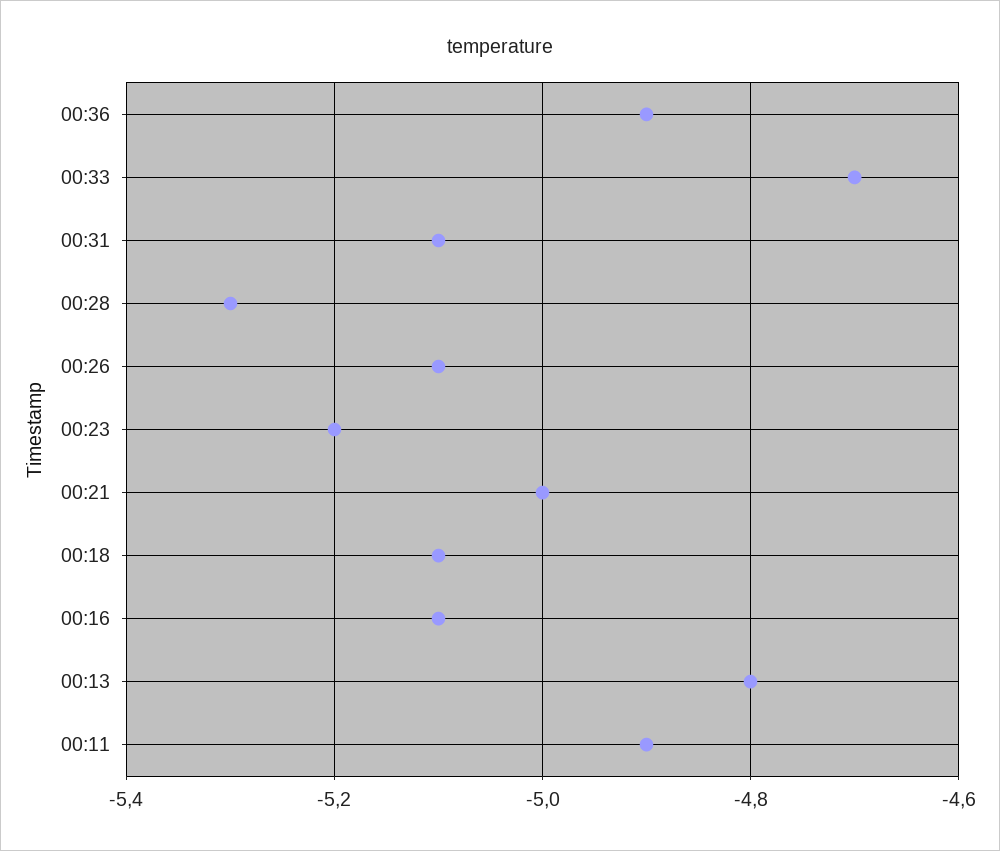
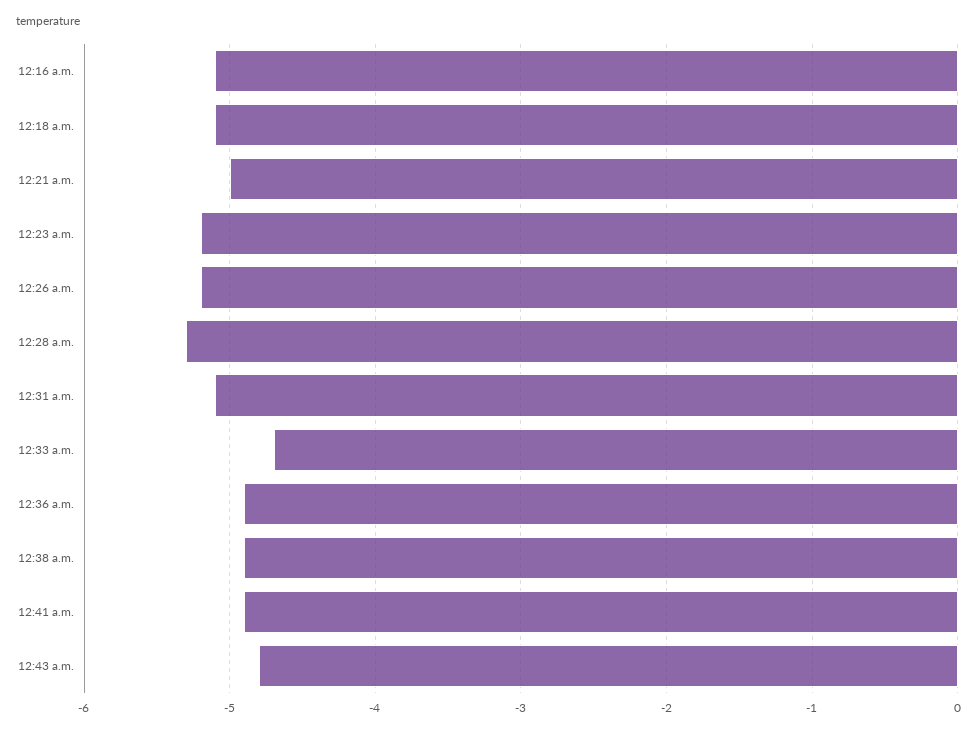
00:26: -5.1 -> -5.2
00:13: -4.8 -> none
00:11: -4.9 -> none
12:38 a.m.: none -> -4.9
12:41 a.m.: none -> -4.9
12:43 a.m.: none -> -4.8

